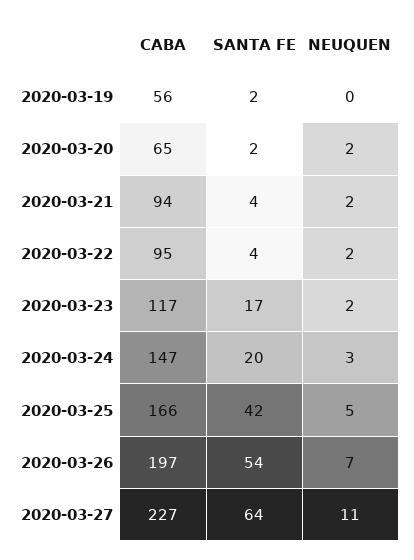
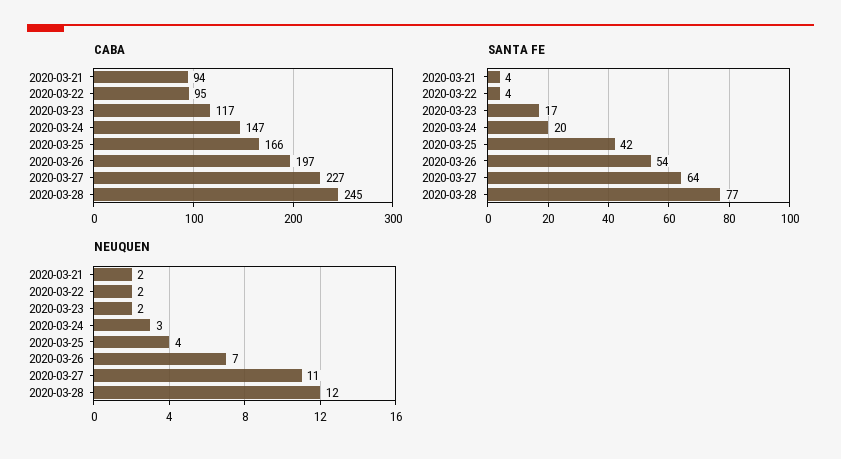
CABA, 2020-03-19: 56 -> none
SANTA FE, 2020-03-19: 2 -> none
NEUQUEN, 2020-03-19: 0 -> none
CABA, 2020-03-20: 65 -> none
SANTA FE, 2020-03-20: 2 -> none
NEUQUEN, 2020-03-20: 2 -> none
NEUQUEN, 2020-03-25: 5 -> 4
CABA, 2020-03-28: none -> 245
SANTA FE, 2020-03-28: none -> 77
NEUQUEN, 2020-03-28: none -> 12

